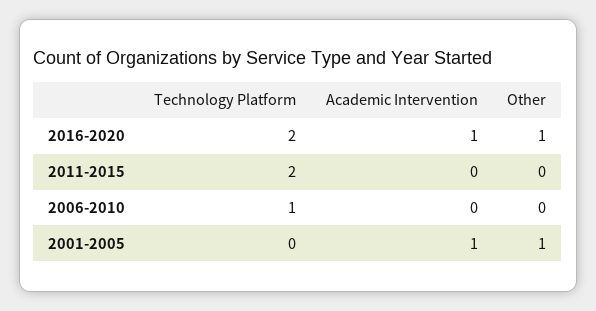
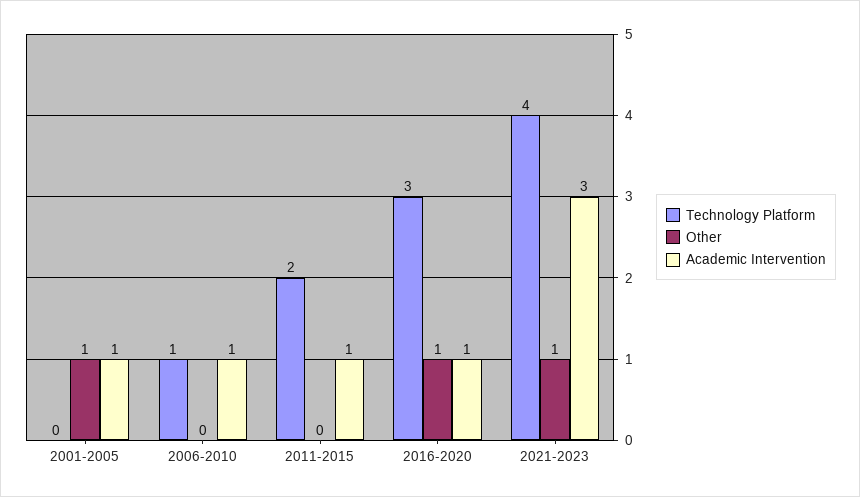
Technology Platform, 2016-2020: 2 -> 3
Academic Intervention, 2011-2015: 0 -> 1
Academic Intervention, 2006-2010: 0 -> 1
Technology Platform, 2021-2023: none -> 4
Other, 2021-2023: none -> 1
Academic Intervention, 2021-2023: none -> 3

